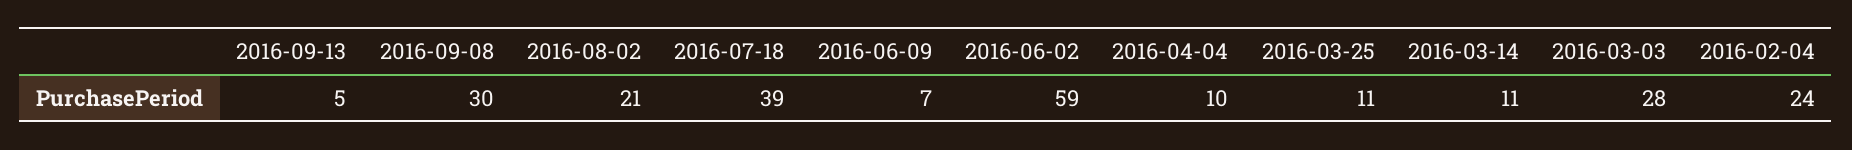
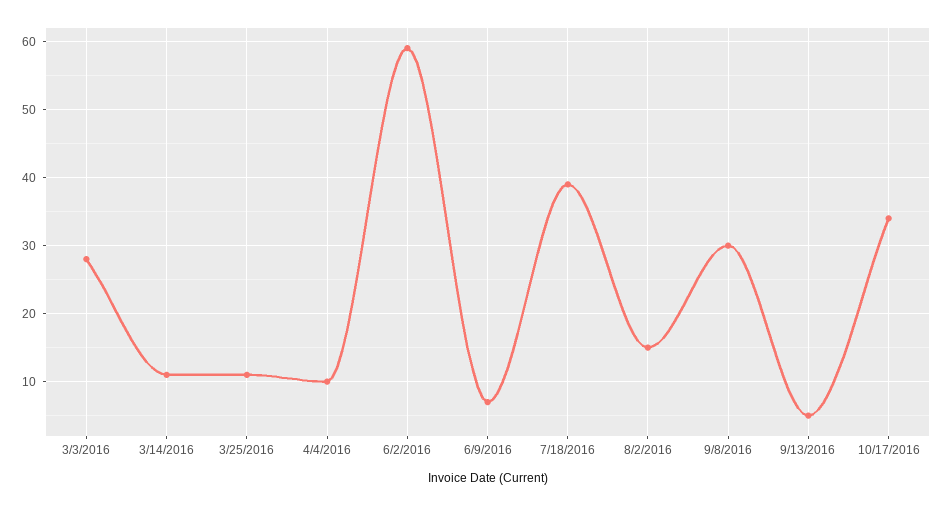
2016-08-02: 21 -> 15
2016-02-04: 24 -> none
10/17/2016: none -> 34

